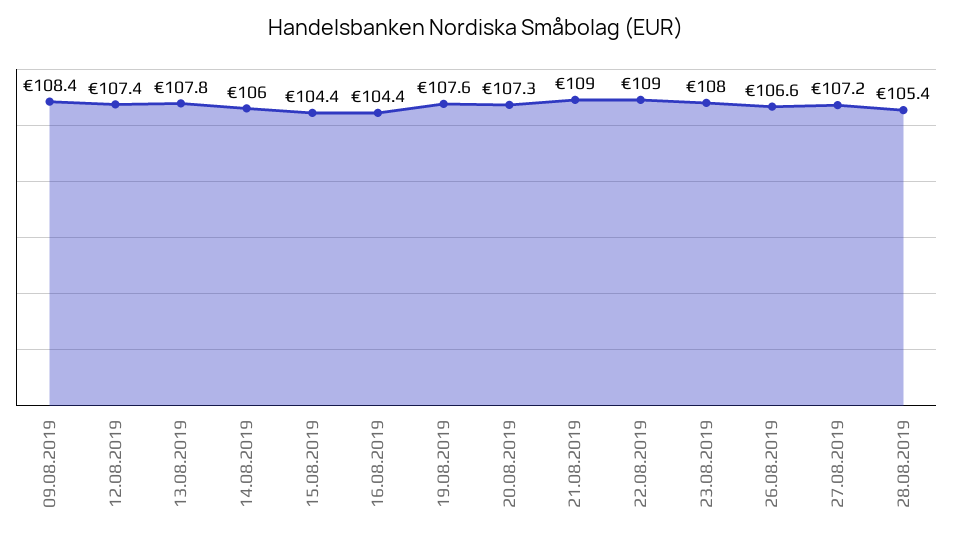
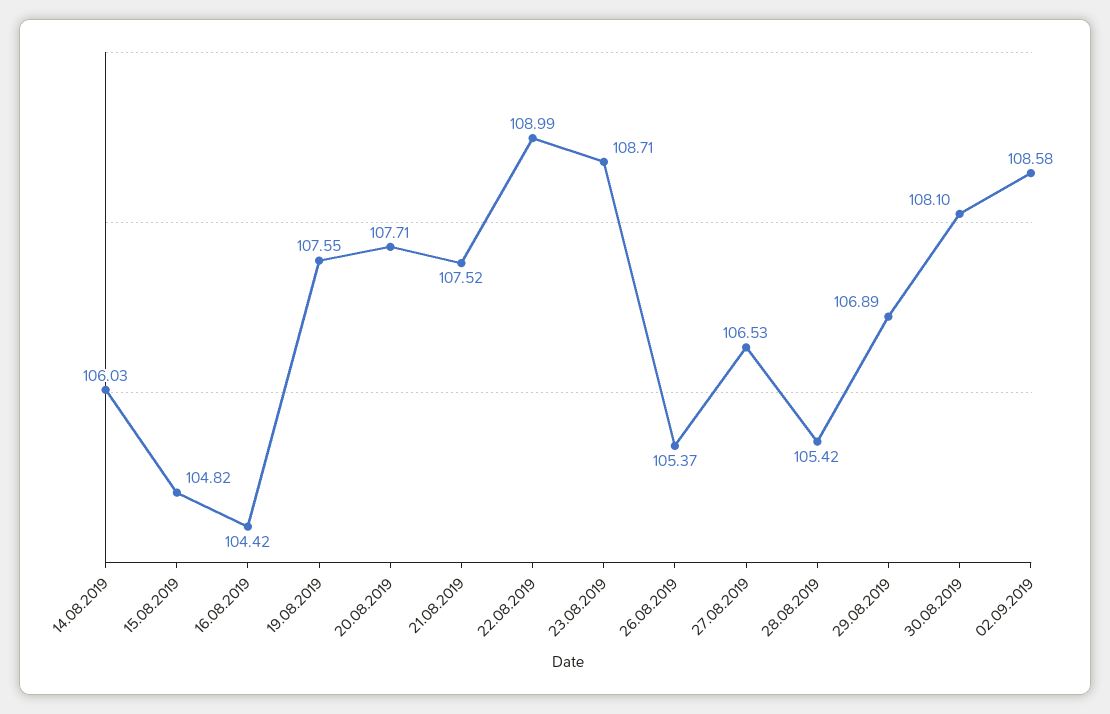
09.08.2019: 108.4 -> none
12.08.2019: 107.4 -> none
13.08.2019: 107.8 -> none
15.08.2019: 104.4 -> 104.82
20.08.2019: 107.3 -> 107.71
21.08.2019: 109 -> 107.52
23.08.2019: 108 -> 108.71
26.08.2019: 106.6 -> 105.37
27.08.2019: 107.2 -> 106.53
29.08.2019: none -> 106.89
30.08.2019: none -> 108.1
02.09.2019: none -> 108.58

